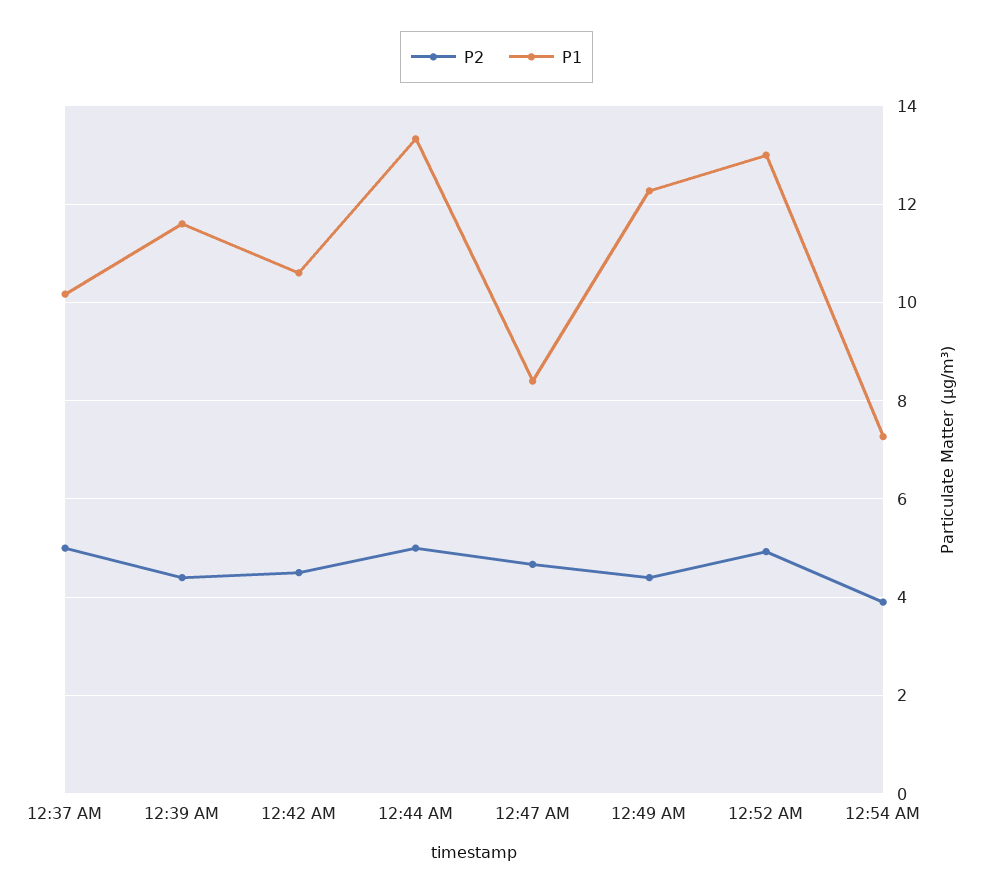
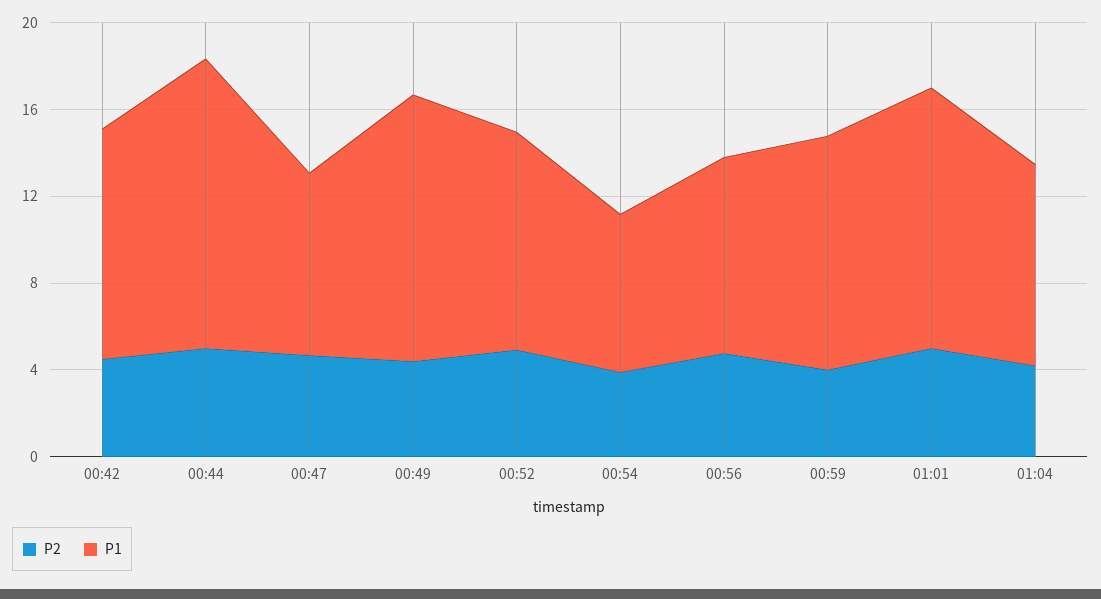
P2, 12:37 AM: 5 -> none
P1, 12:37 AM: 10.2 -> none
P2, 12:39 AM: 4.4 -> none
P1, 12:39 AM: 11.6 -> none
P1, 12:52 AM: 13 -> 10
P2, 00:56: none -> 5
P1, 00:56: none -> 9
P2, 00:59: none -> 4
P1, 00:59: none -> 11
P2, 01:01: none -> 5
P1, 01:01: none -> 12
P2, 01:04: none -> 4
P1, 01:04: none -> 9

